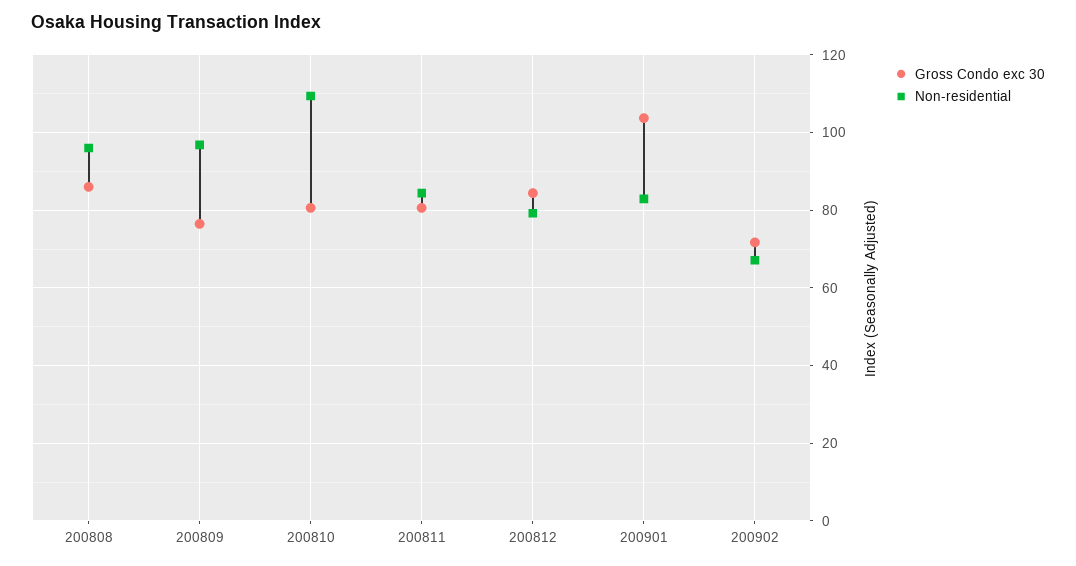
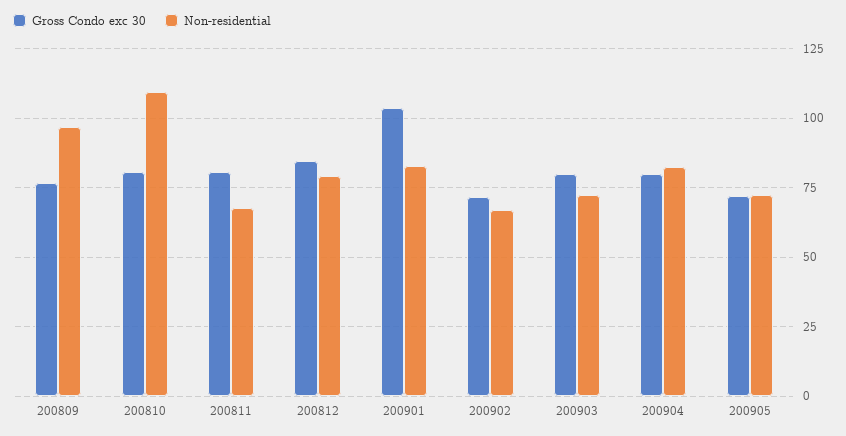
Gross Condo exc 30, 200808: 86 -> none
Non-residential, 200808: 96 -> none
Non-residential, 200811: 84 -> 67.5
Gross Condo exc 30, 200903: none -> 80
Non-residential, 200903: none -> 72.5
Gross Condo exc 30, 200904: none -> 80
Non-residential, 200904: none -> 82.5
Gross Condo exc 30, 200905: none -> 72.5
Non-residential, 200905: none -> 72.5

